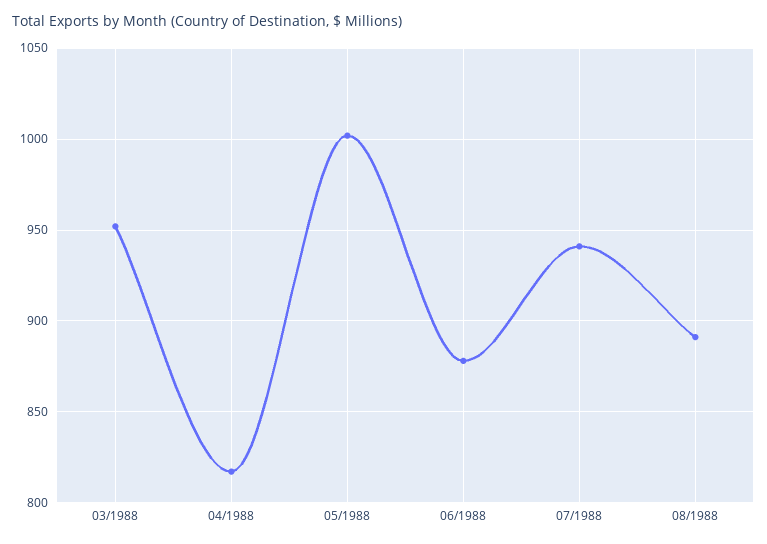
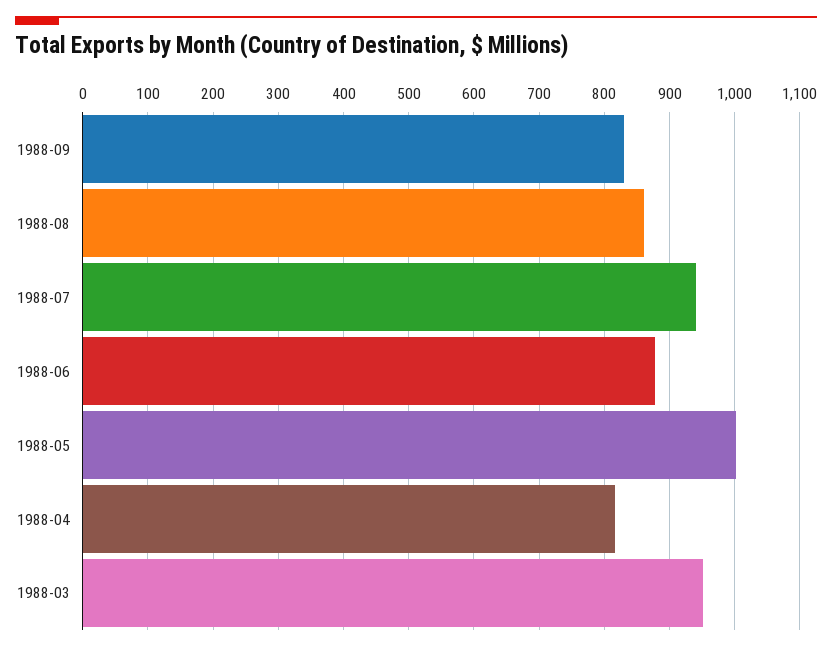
08/1988: 890 -> 860
1988-09: none -> 830

